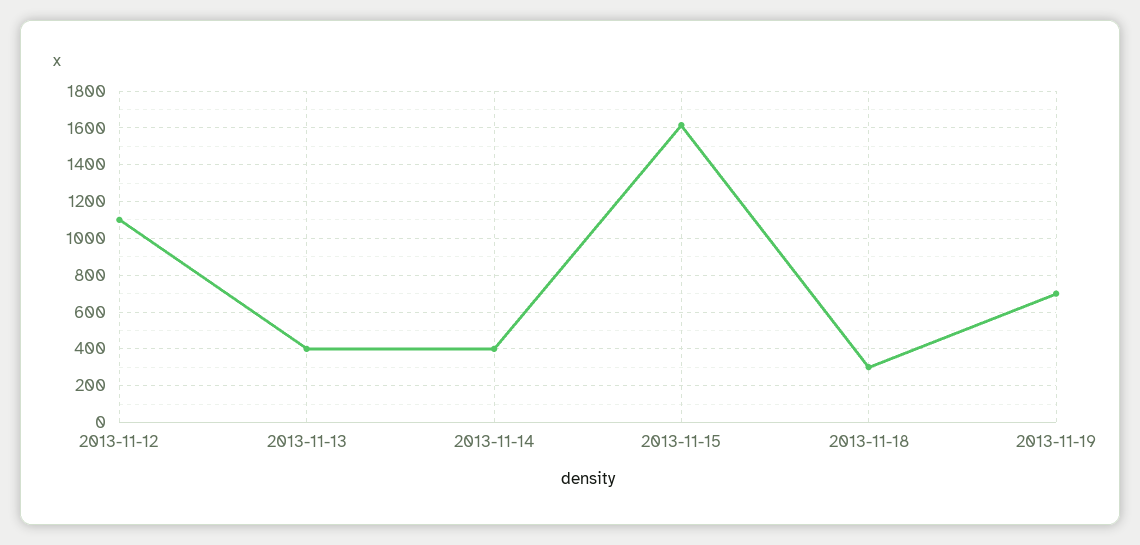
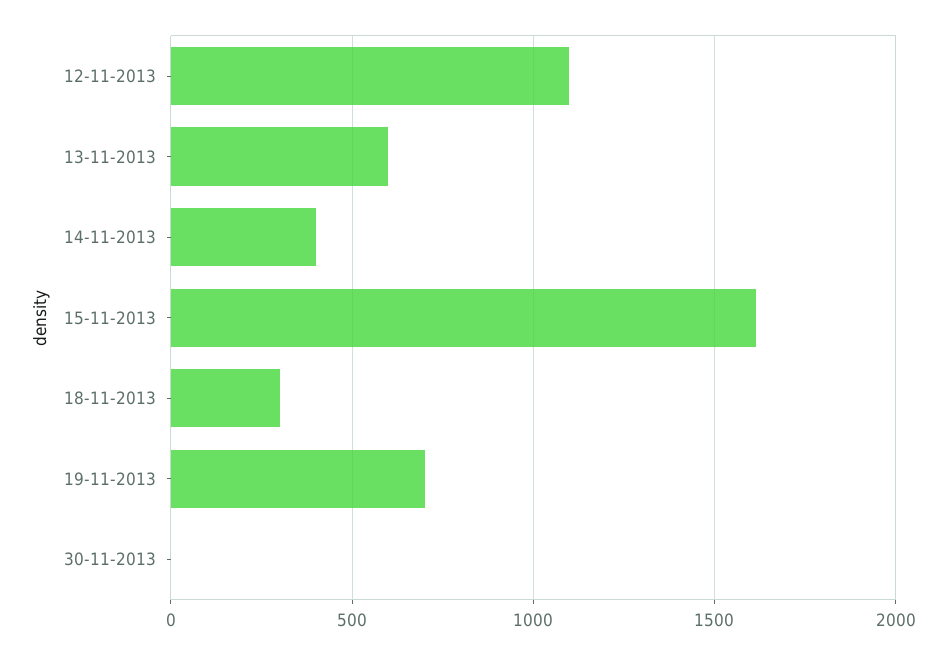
2013-11-13: 400 -> 600
30-11-2013: none -> 0

